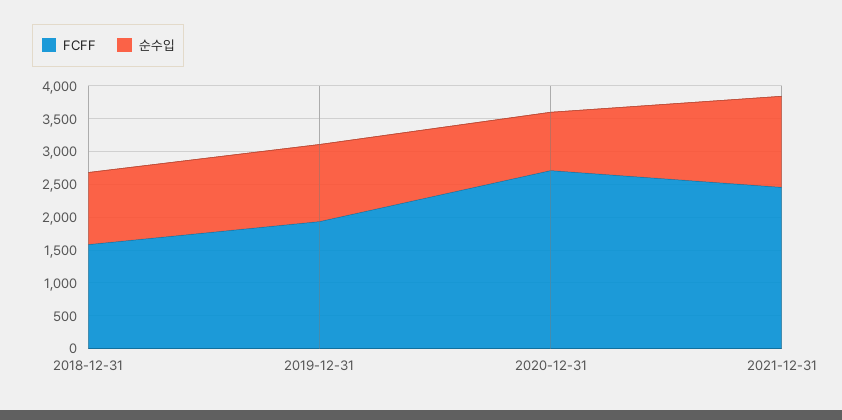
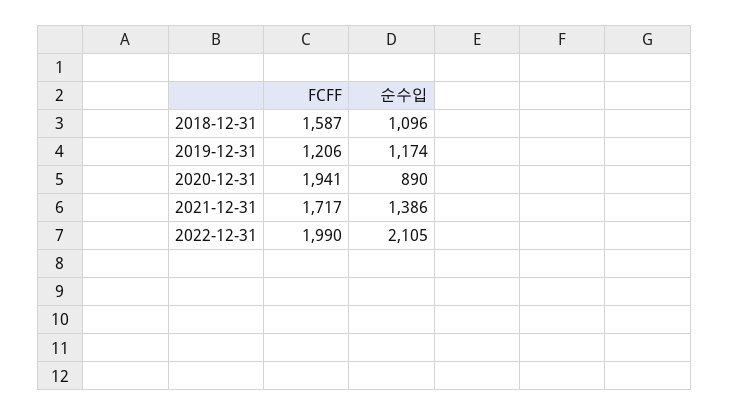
FCFF, 2019-12-31: 2000 -> 1206
FCFF, 2020-12-31: 2750 -> 1941
FCFF, 2021-12-31: 2500 -> 1717
FCFF, 2022-12-31: none -> 1990
순수입, 2022-12-31: none -> 2105

